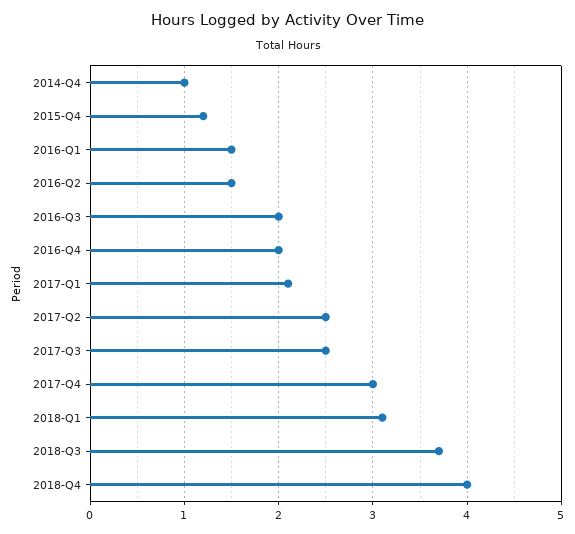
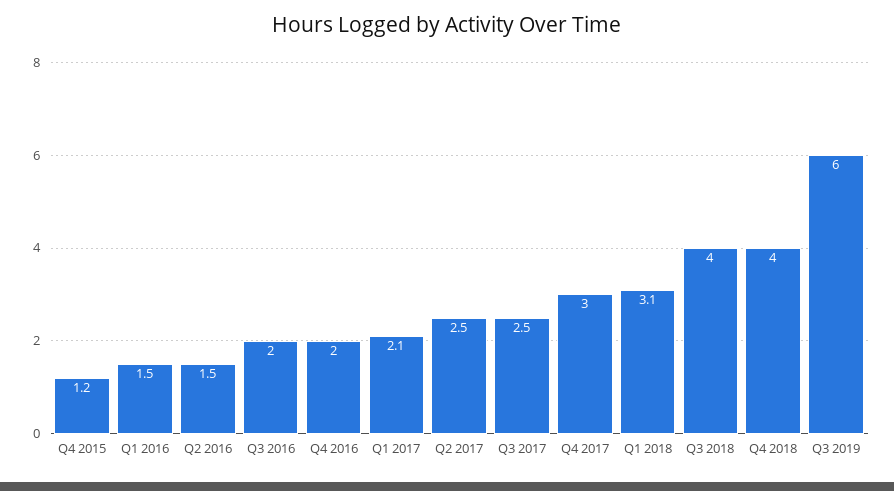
2014-Q4: 1 -> none
2018-Q3: 3.7 -> 4
Q3 2019: none -> 6

